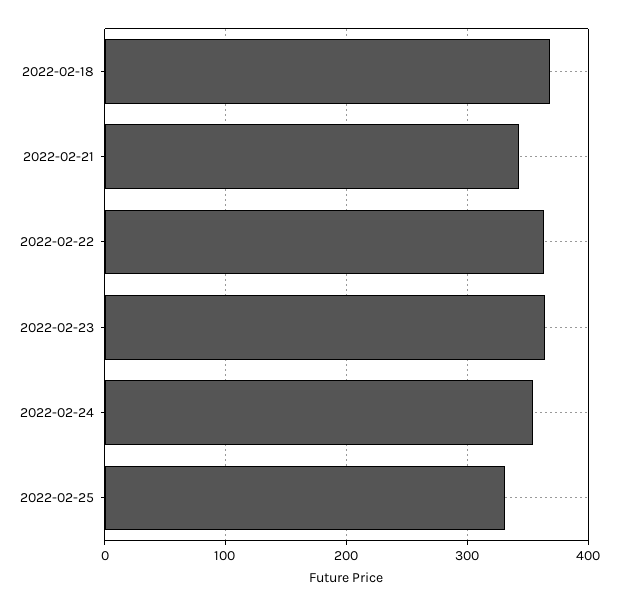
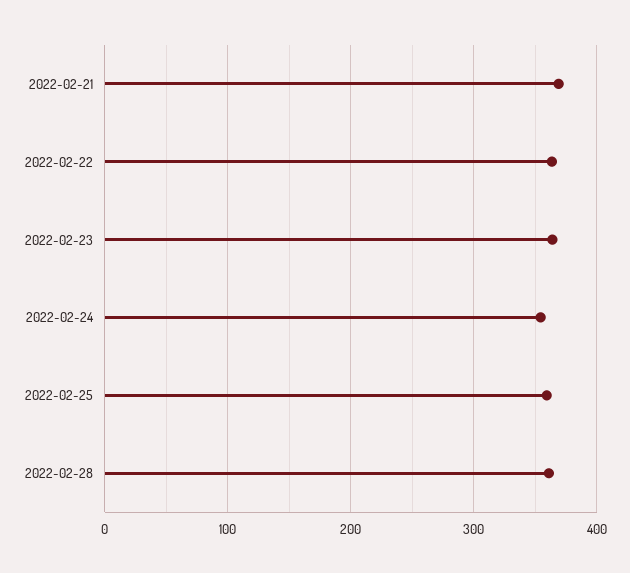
2022-02-18: 370 -> none
2022-02-21: 340 -> 370
2022-02-25: 330 -> 360
2022-02-28: none -> 360

